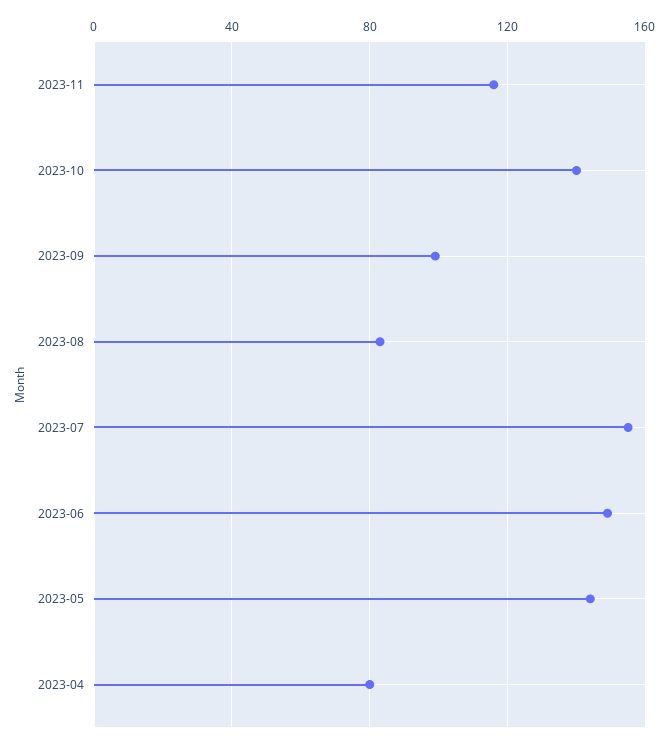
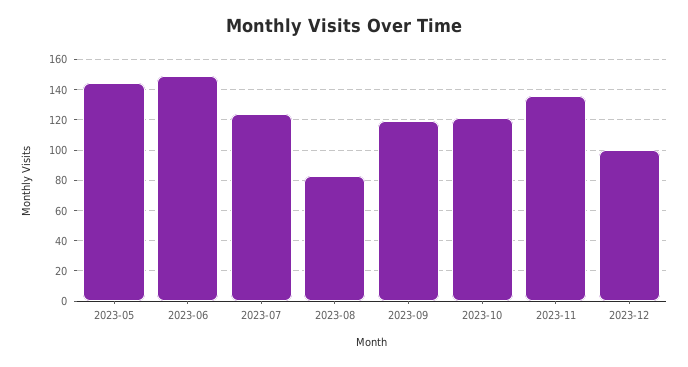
2023-11: 115 -> 135
2023-10: 140 -> 120
2023-09: 100 -> 120
2023-07: 155 -> 125
2023-04: 80 -> none
2023-12: none -> 100

